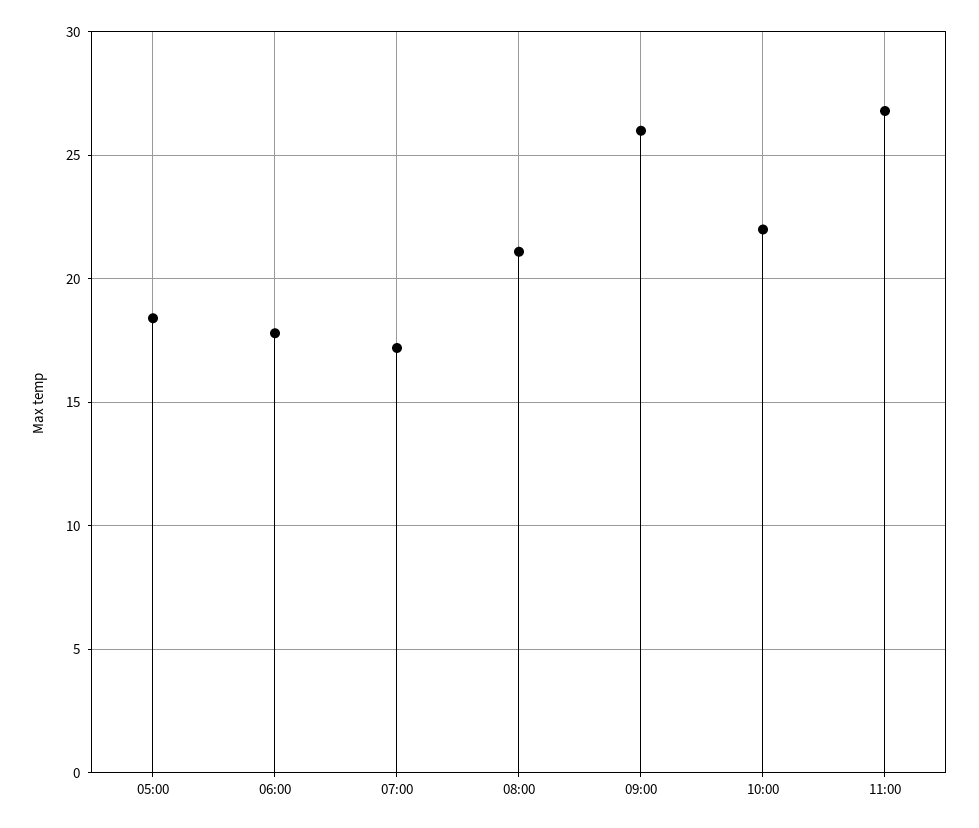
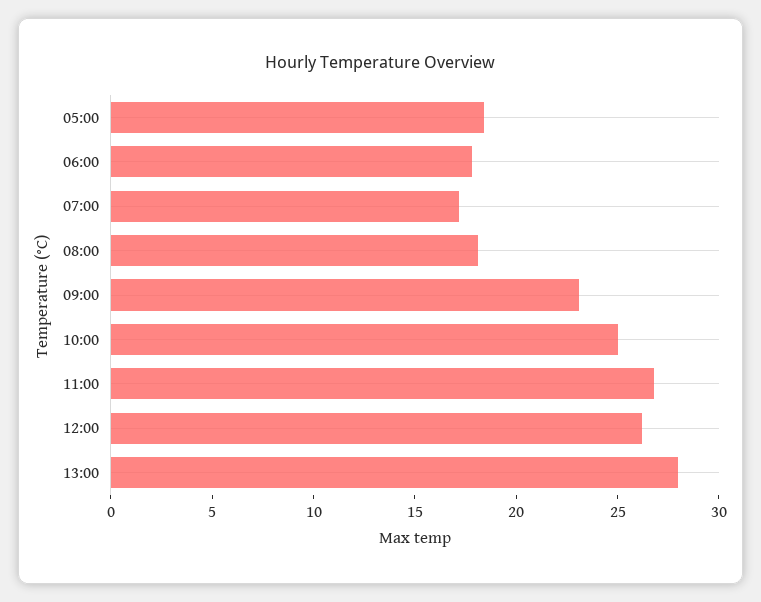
08:00: 21 -> 18
09:00: 26 -> 23
10:00: 22 -> 25
12:00: none -> 26
13:00: none -> 28

